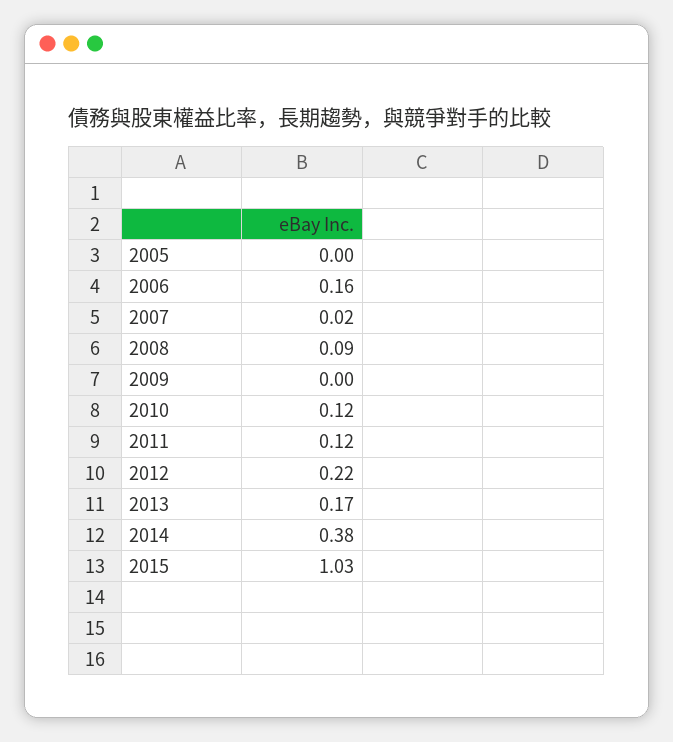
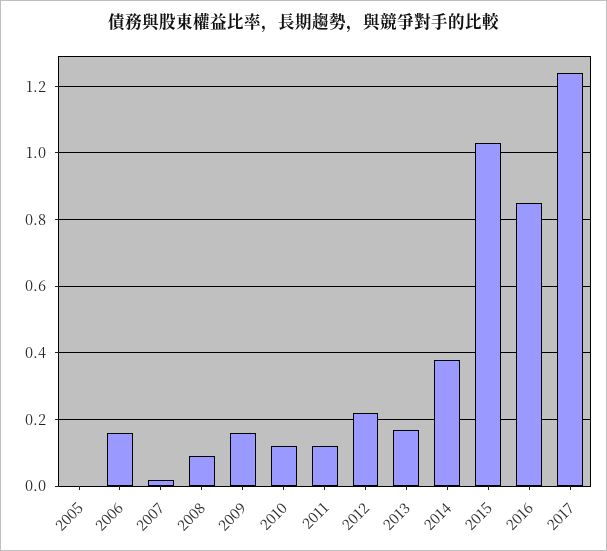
2009: 0 -> 0.15
2016: none -> 0.85
2017: none -> 1.25

